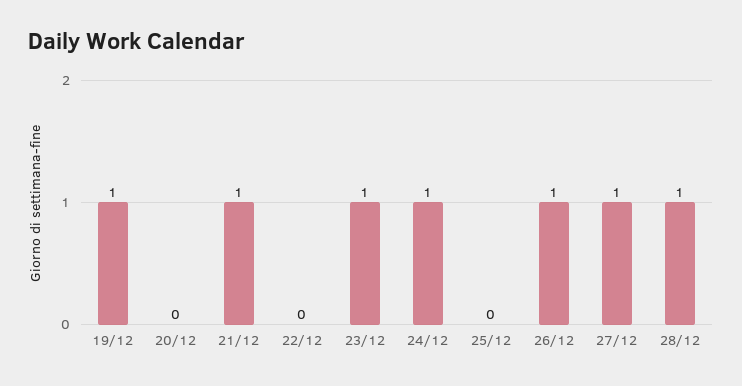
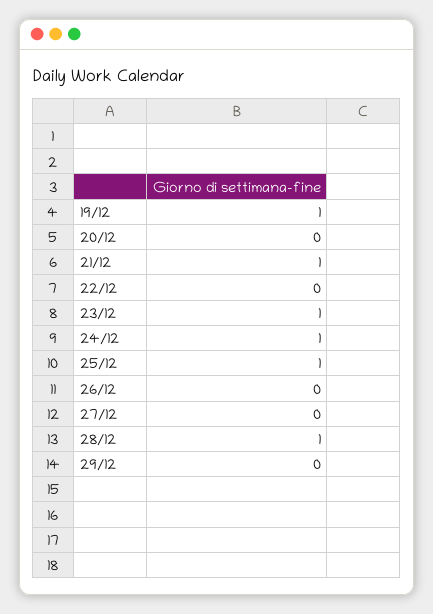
25/12: 0 -> 1
26/12: 1 -> 0
27/12: 1 -> 0
29/12: none -> 0

